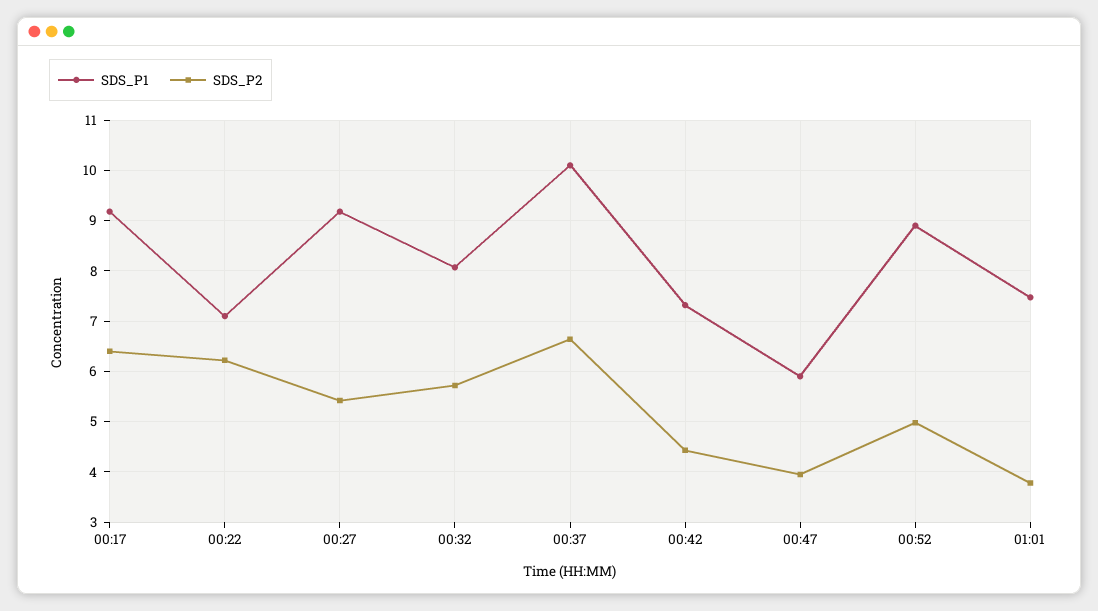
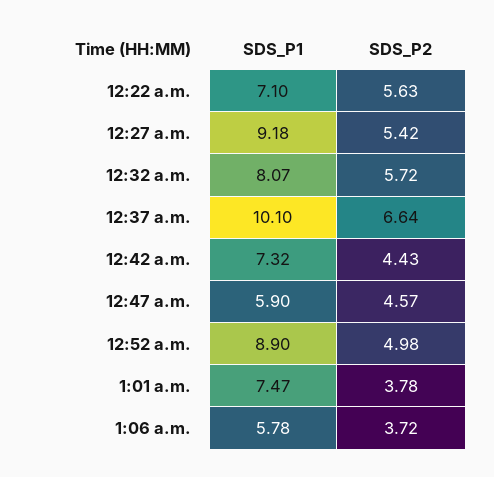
SDS_P1, 00:17: 9.2 -> none
SDS_P2, 00:17: 6.4 -> none
SDS_P2, 00:22: 6.2 -> 5.63
SDS_P2, 00:47: 4 -> 4.57
SDS_P1, 1:06 a.m.: none -> 5.78
SDS_P2, 1:06 a.m.: none -> 3.72

